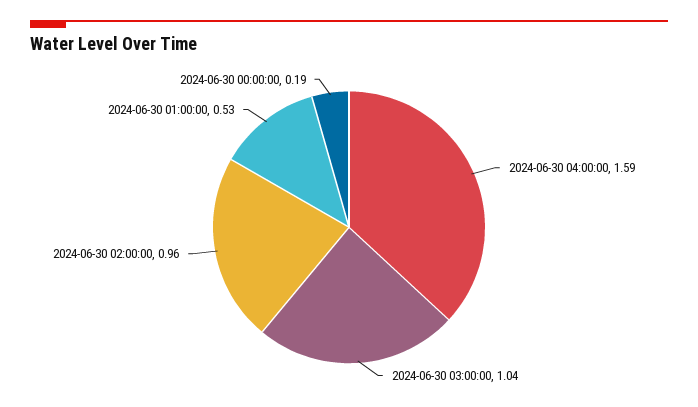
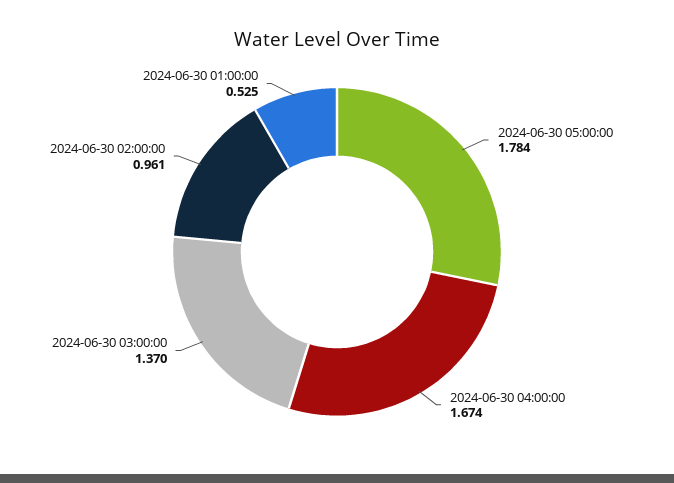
2024-06-30 04:00:00: 1.59 -> 1.674
2024-06-30 03:00:00: 1.04 -> 1.37
2024-06-30 00:00:00: 0.19 -> none
2024-06-30 05:00:00: none -> 1.784

